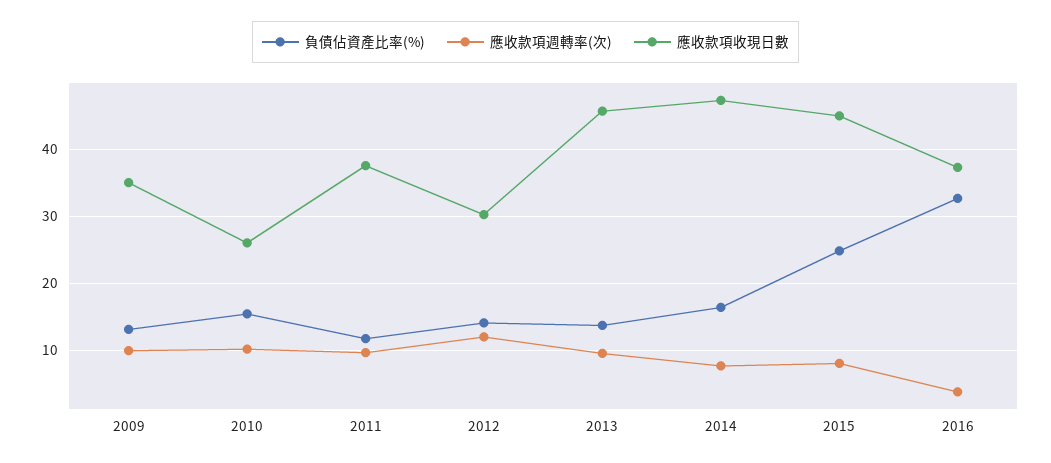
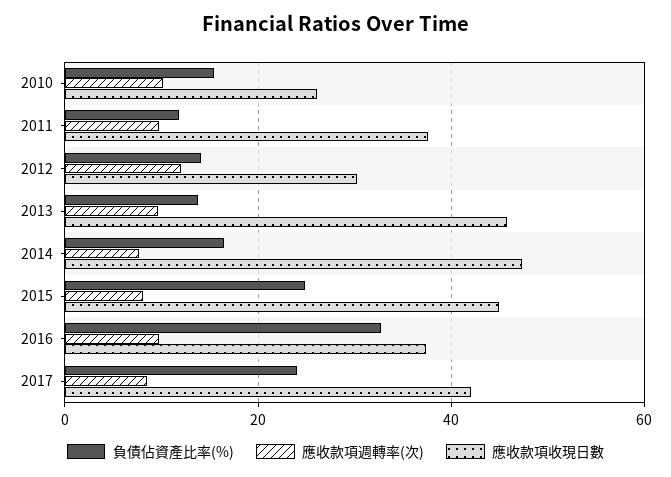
負債佔資產比率(%), 2009: 13 -> none
應收款項週轉率(次), 2009: 10 -> none
應收款項收現日數, 2009: 35 -> none
應收款項週轉率(次), 2016: 4 -> 10
負債佔資產比率(%), 2017: none -> 24
應收款項週轉率(次), 2017: none -> 8
應收款項收現日數, 2017: none -> 42

